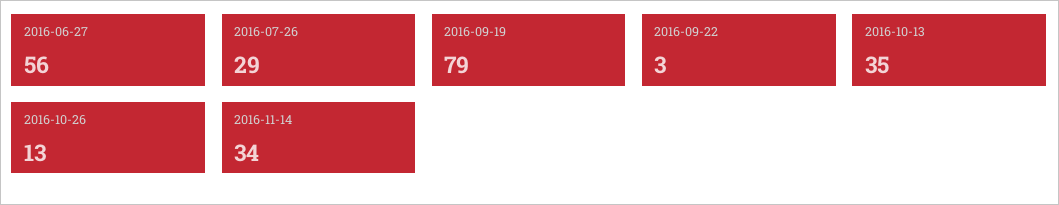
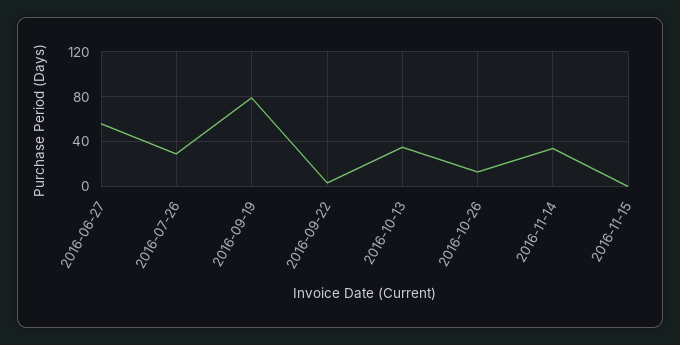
2016-11-15: none -> 0

